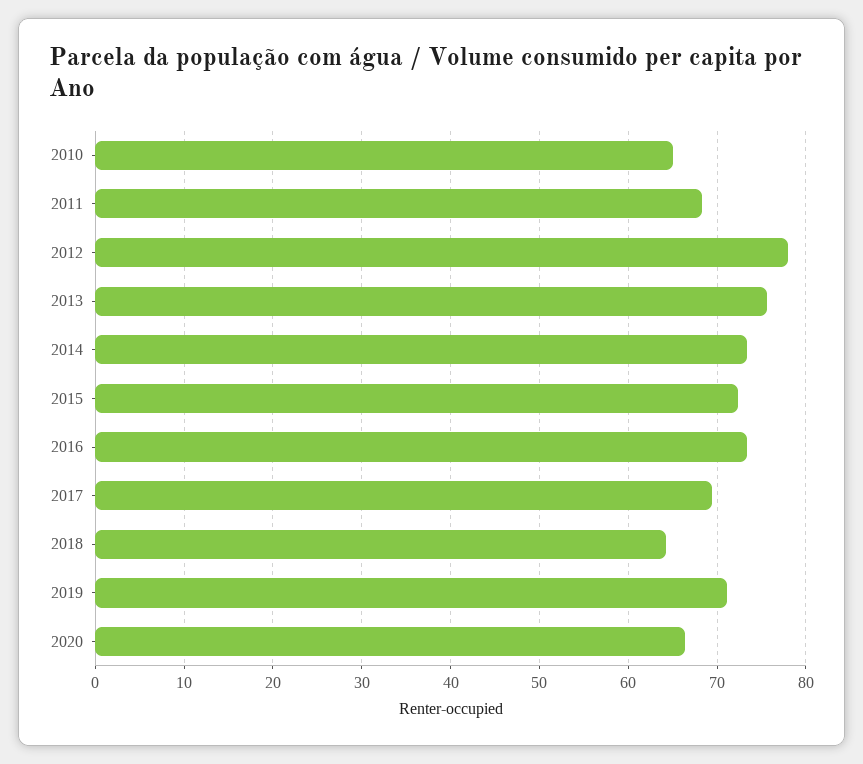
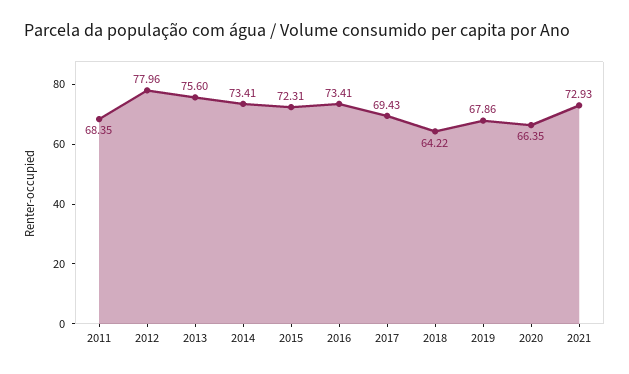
2010: 65 -> none
2019: 71 -> 67.86
2021: none -> 72.93

